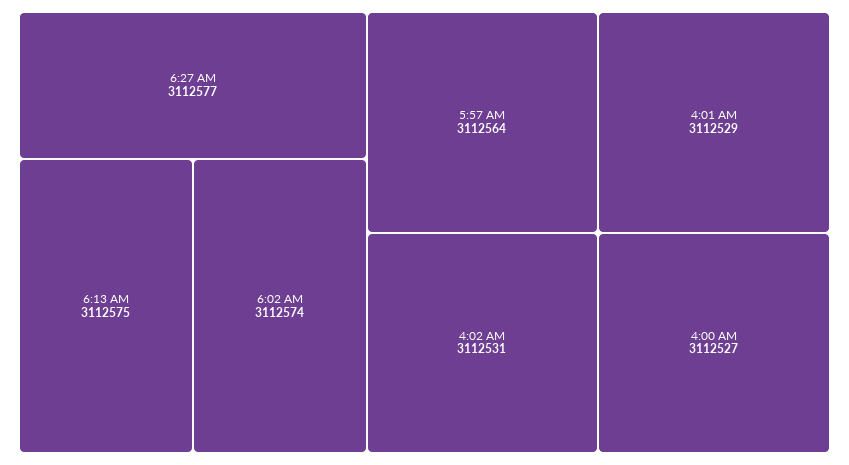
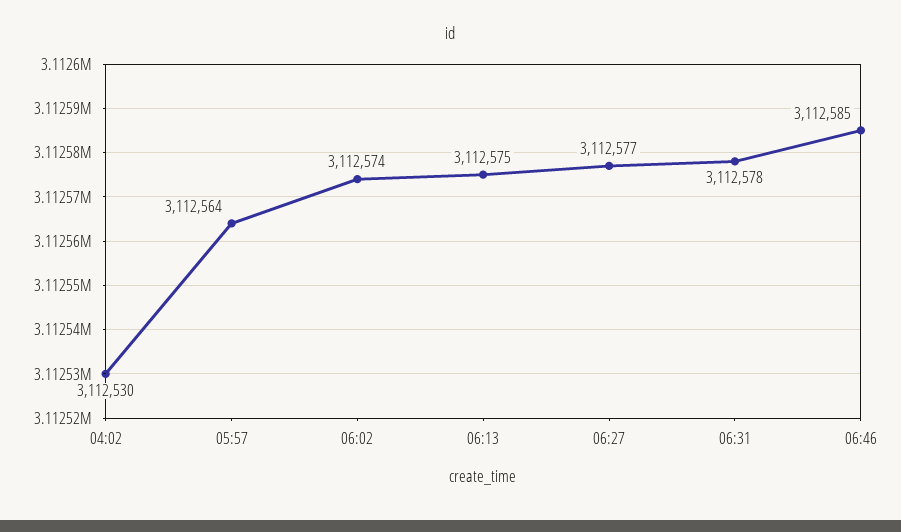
4:02 AM: 3112531 -> 3112530
4:01 AM: 3112529 -> none
4:00 AM: 3112527 -> none
06:31: none -> 3112578
06:46: none -> 3112585

